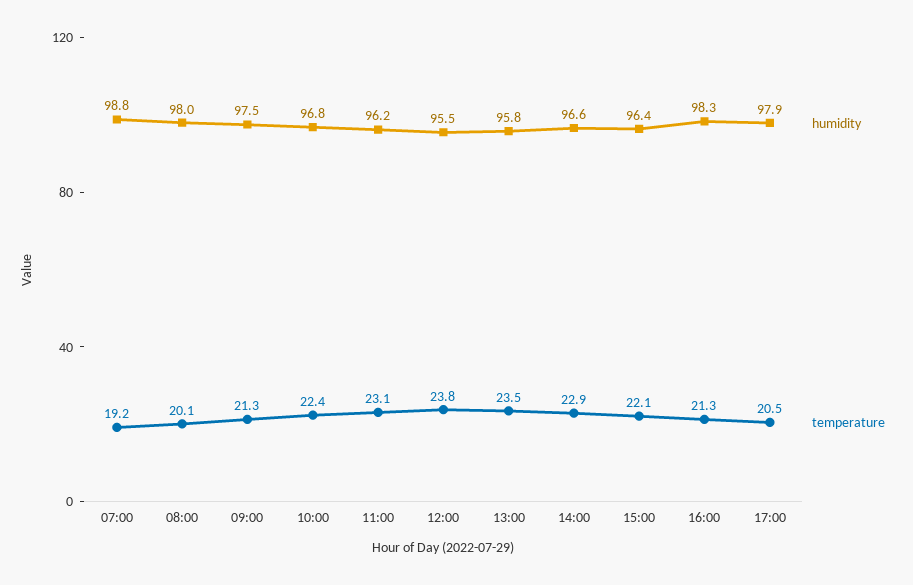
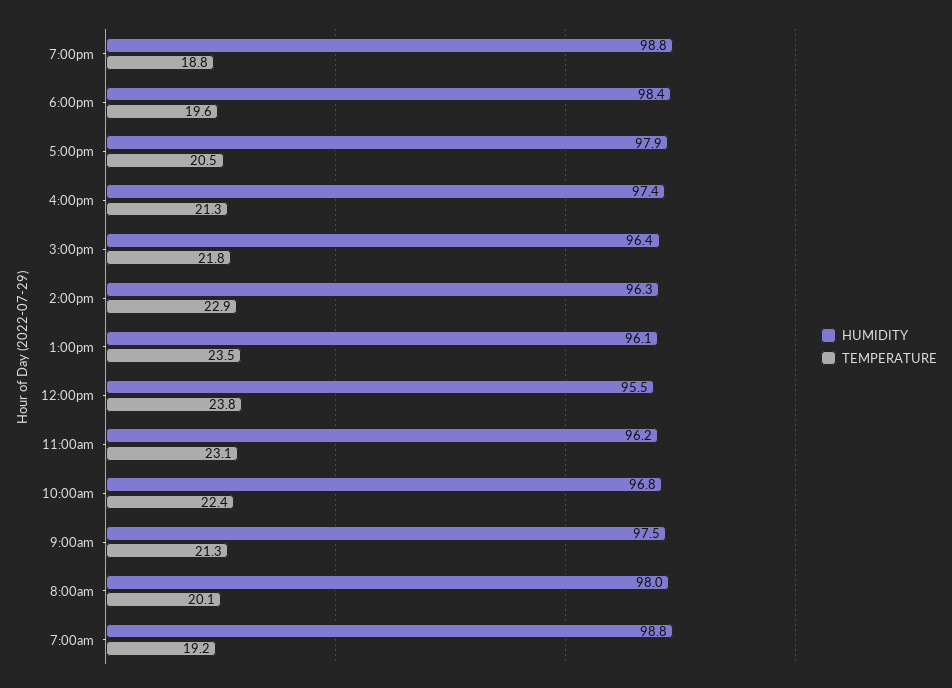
humidity, 13:00: 95.8 -> 96.1
humidity, 14:00: 96.6 -> 96.3
temperature, 15:00: 22.1 -> 21.8
humidity, 16:00: 98.3 -> 97.4
humidity, 7:00pm: none -> 98.8
temperature, 7:00pm: none -> 18.8
humidity, 6:00pm: none -> 98.4
temperature, 6:00pm: none -> 19.6

